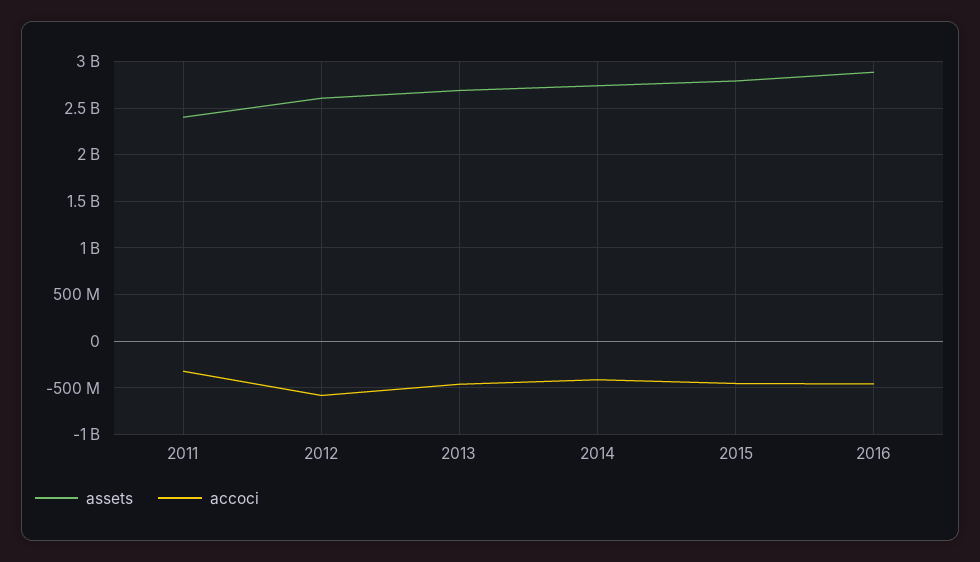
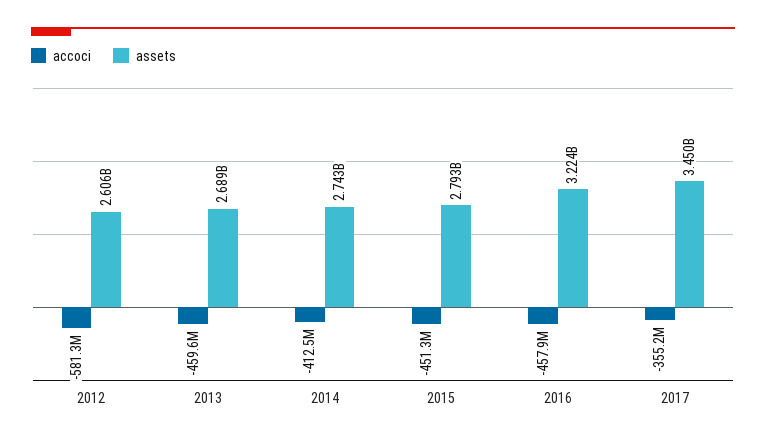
assets, 2011: 2400000000 -> none
accoci, 2011: -300000000 -> none
assets, 2016: 2900000000 -> 3224000000
accoci, 2017: none -> -355200000
assets, 2017: none -> 3450000000

